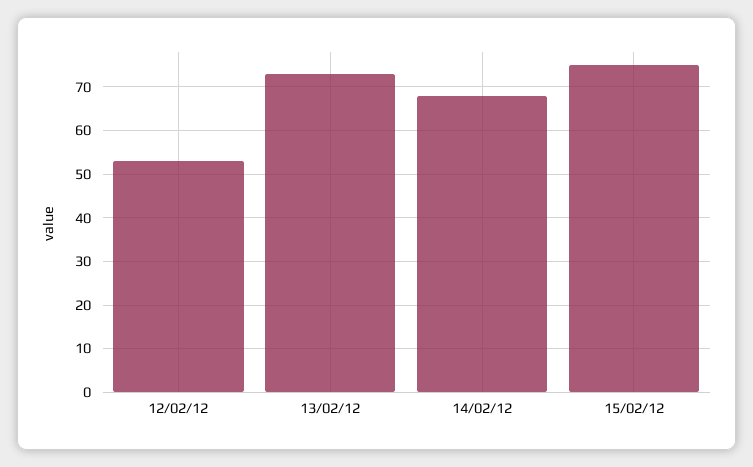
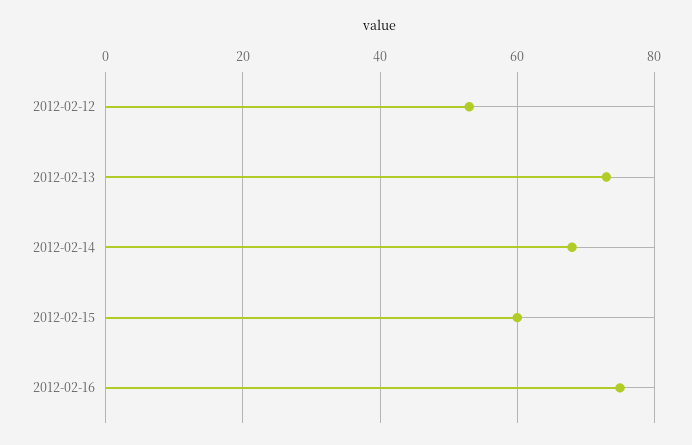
15/02/12: 75 -> 60
2012-02-16: none -> 75

